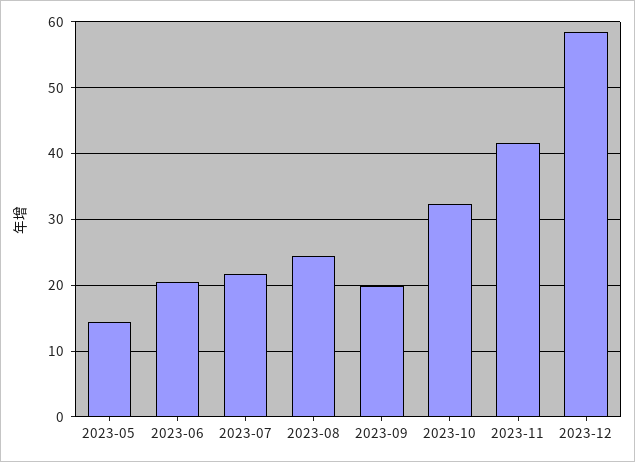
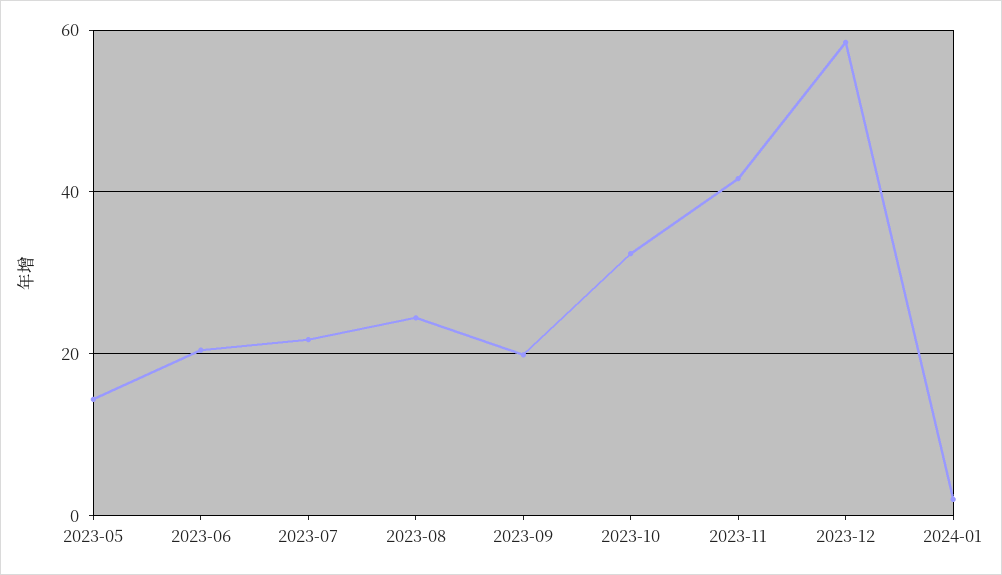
2024-01: none -> 2

